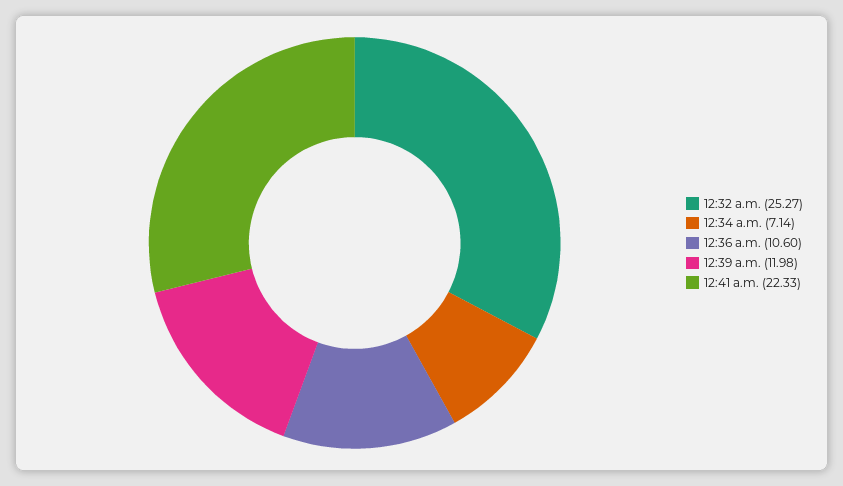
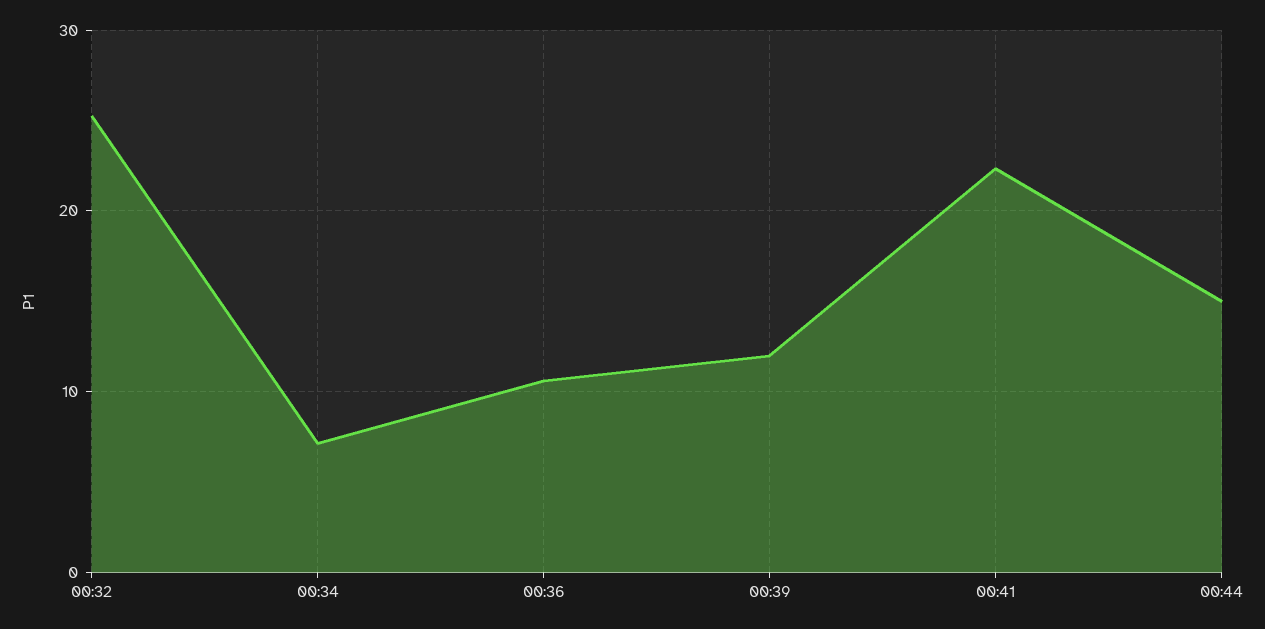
00:44: none -> 15

